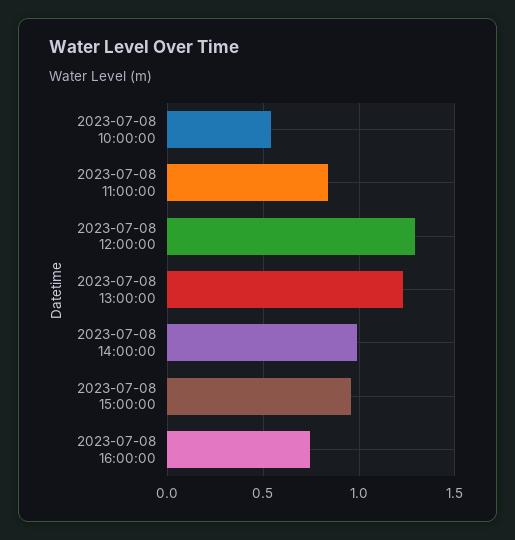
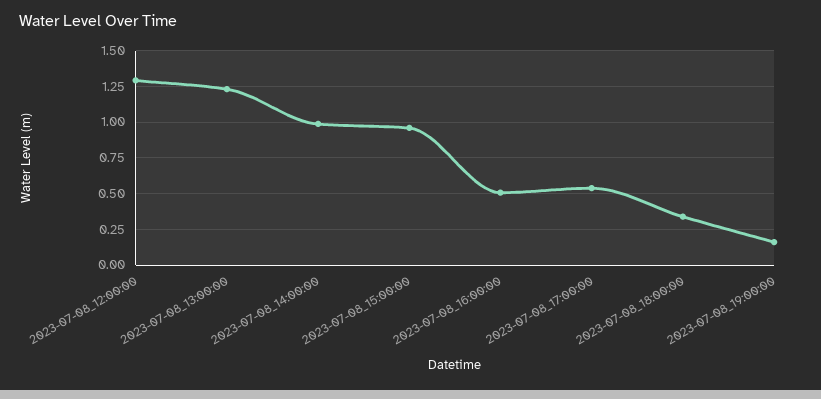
2023-07-08 10:00:00: 0.55 -> none
2023-07-08 11:00:00: 0.85 -> none
2023-07-08 16:00:00: 0.75 -> 0.5
2023-07-08_17:00:00: none -> 0.55
2023-07-08_18:00:00: none -> 0.35
2023-07-08_19:00:00: none -> 0.15

